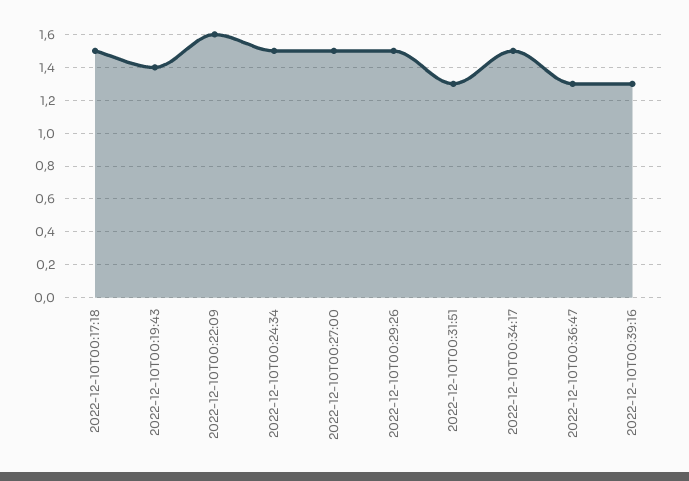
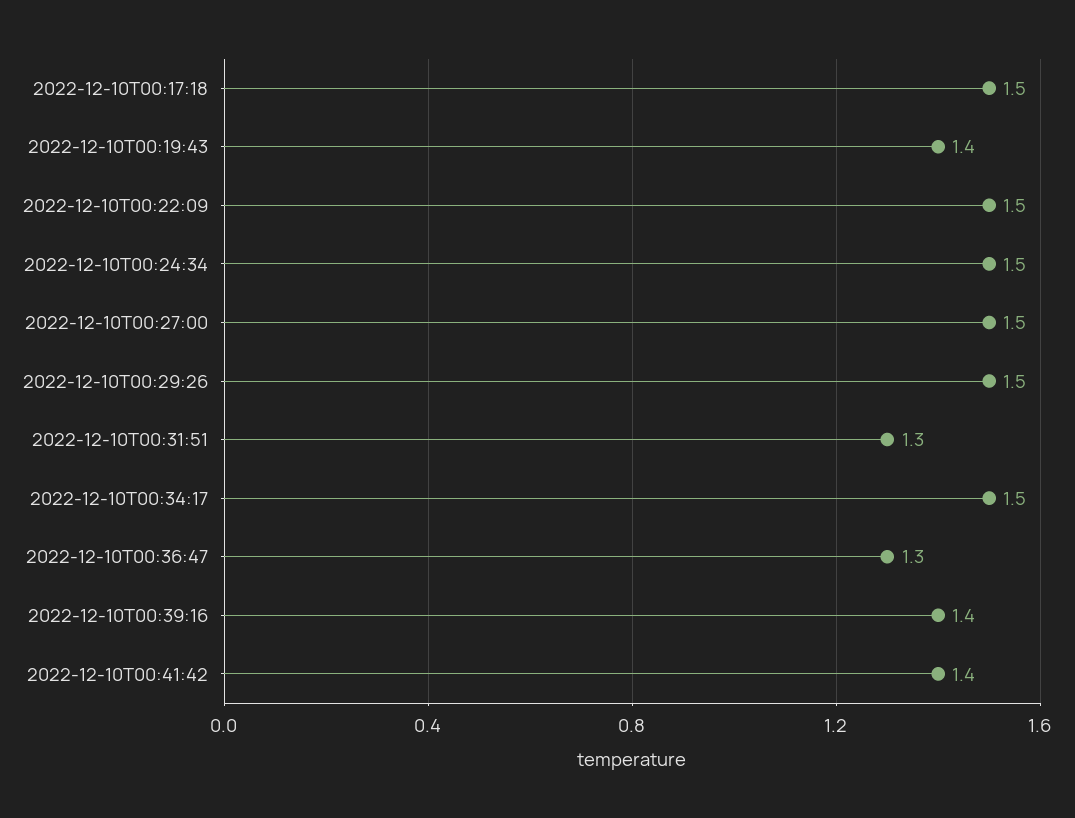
2022-12-10T00:22:09: 1.6 -> 1.5
2022-12-10T00:39:16: 1.3 -> 1.4
2022-12-10T00:41:42: none -> 1.4

